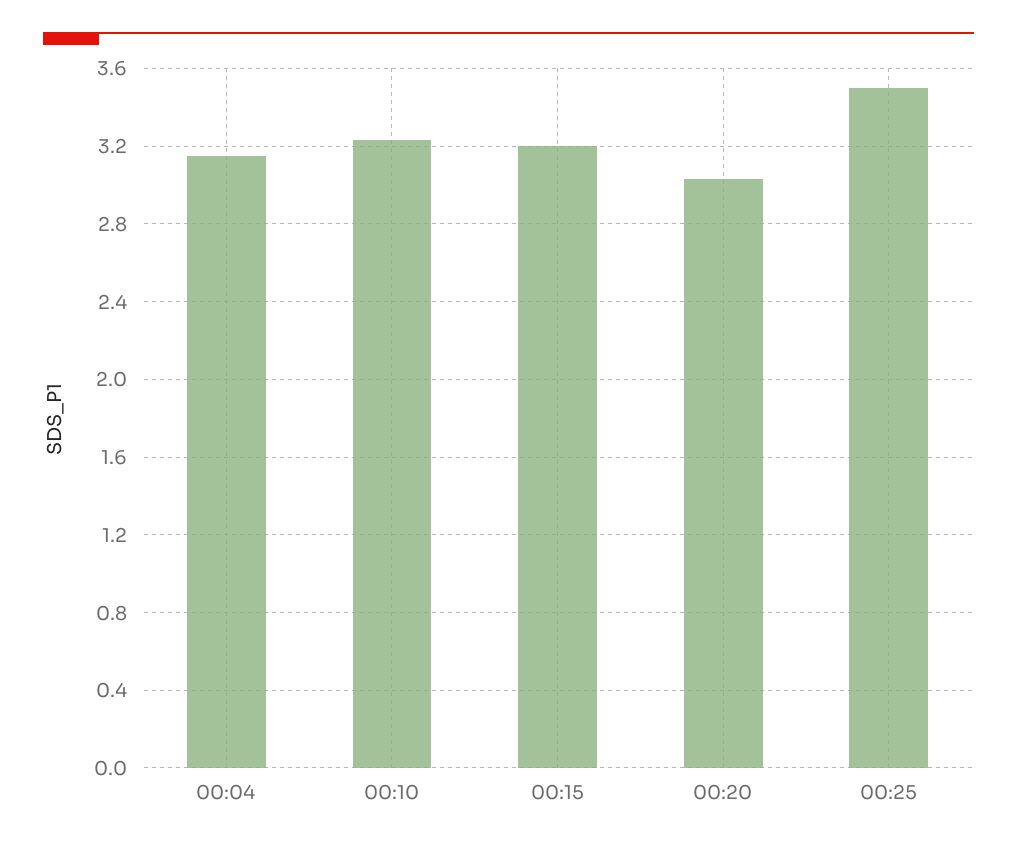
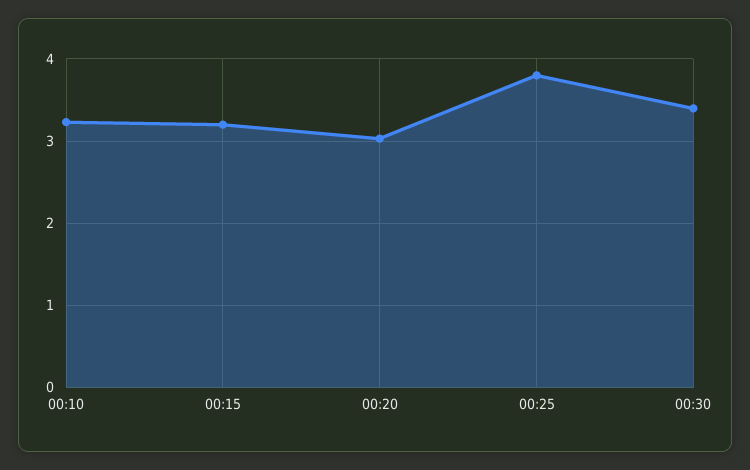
00:04: 3.15 -> none
00:25: 3.5 -> 3.8
00:30: none -> 3.4

